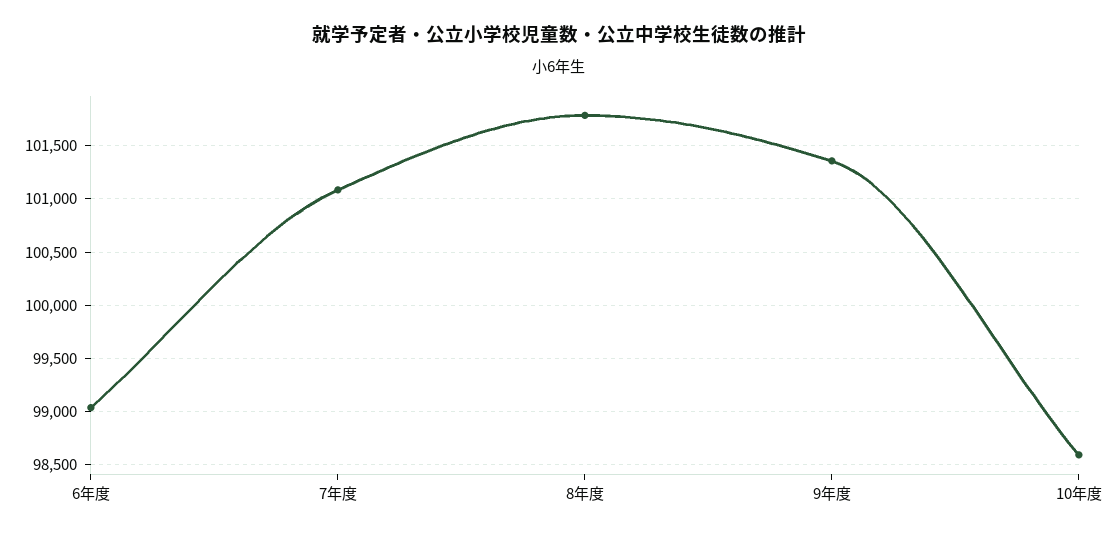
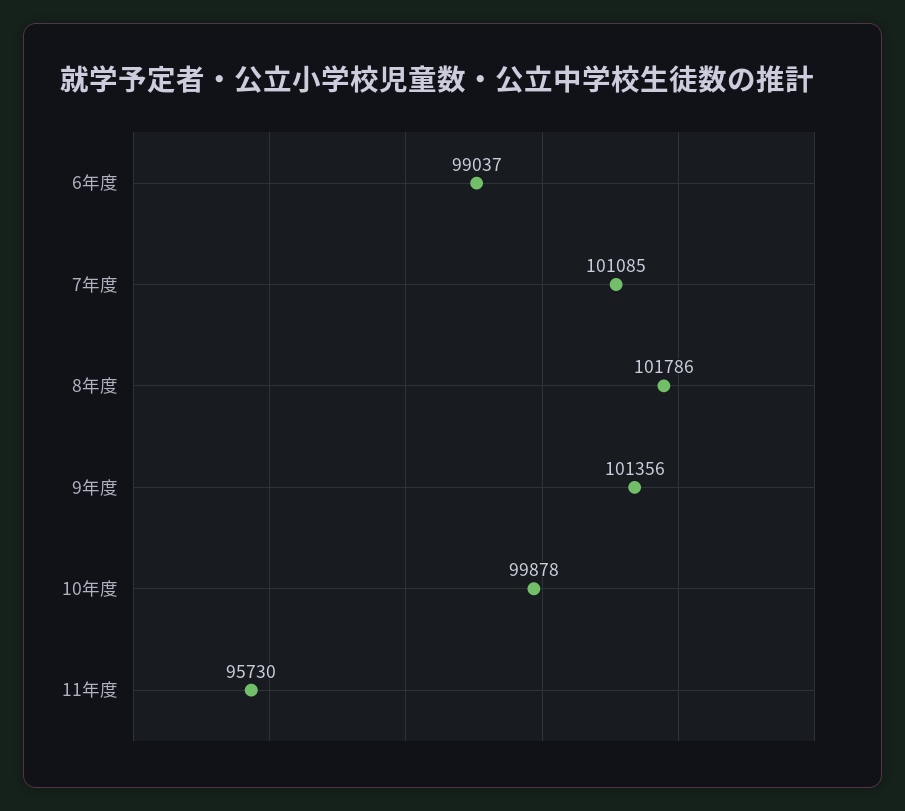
10年度: 98600 -> 99878
11年度: none -> 95730

